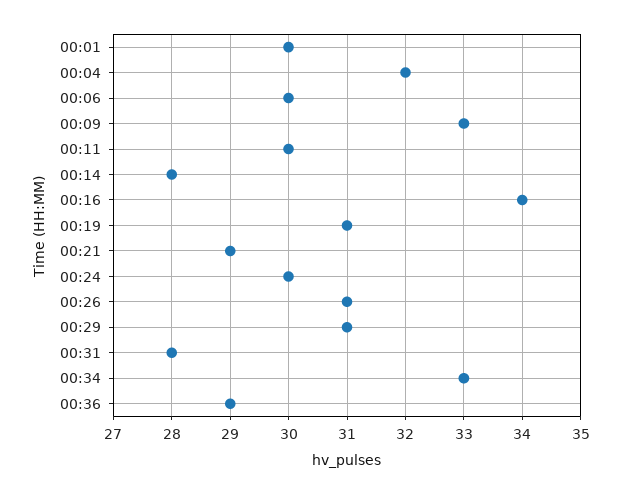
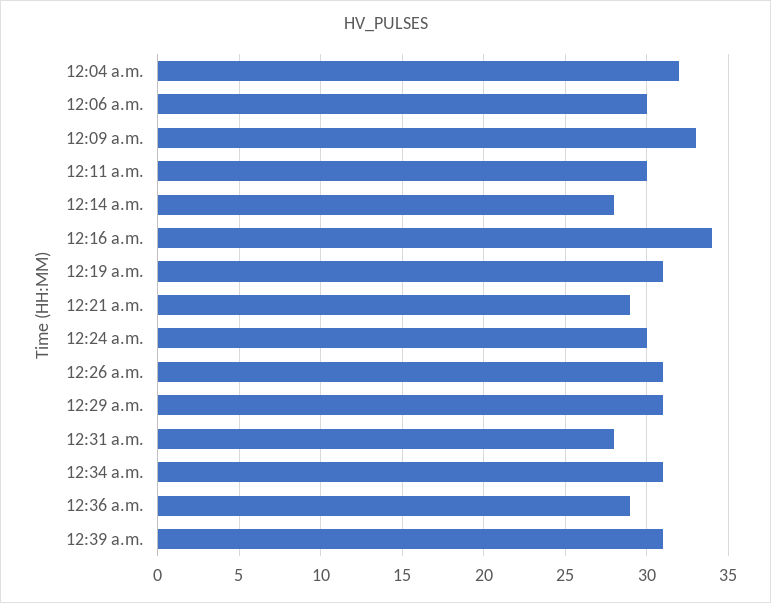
00:01: 30 -> none
00:34: 33 -> 31
12:39 a.m.: none -> 31

